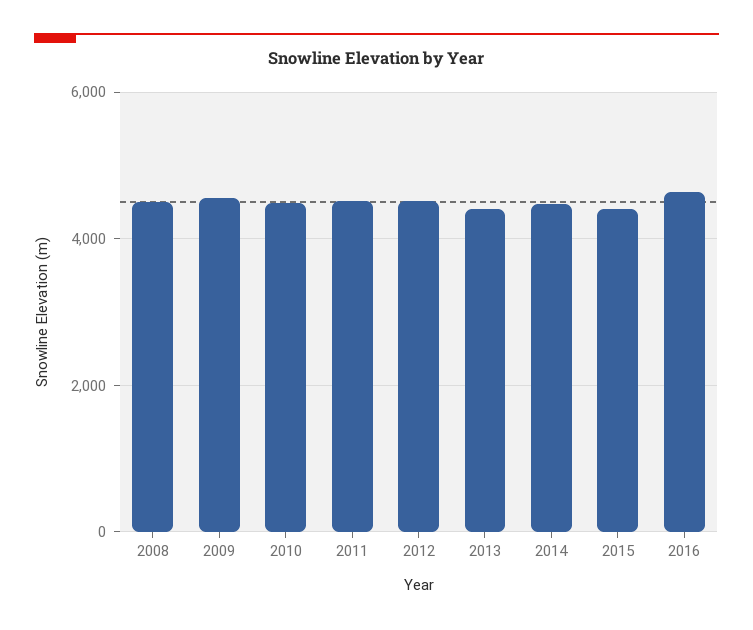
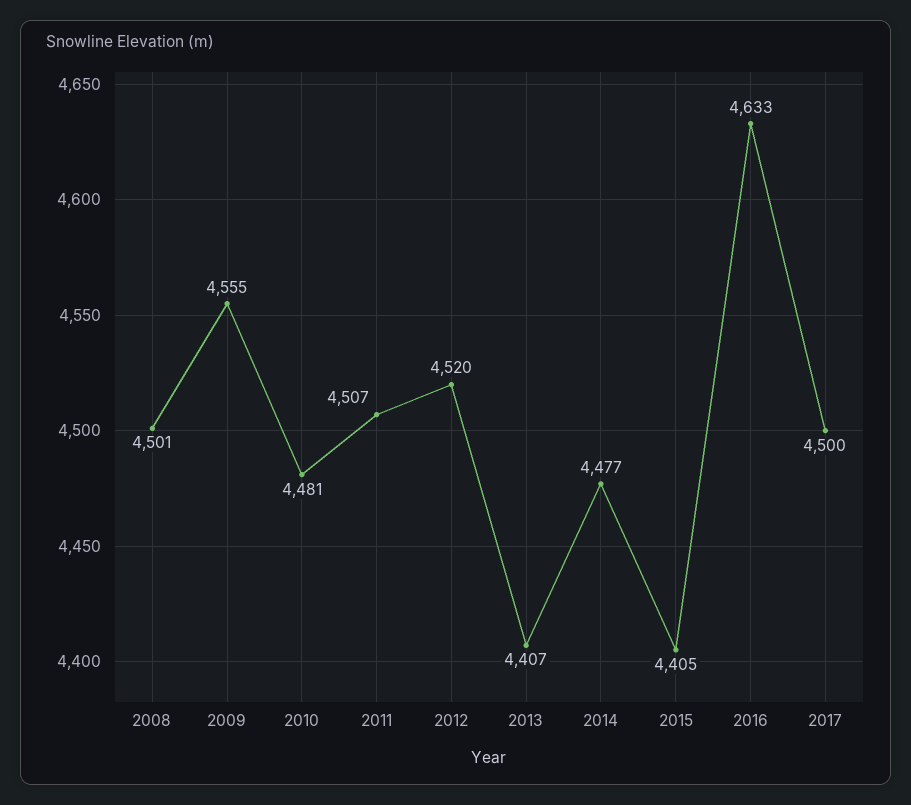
2017: none -> 4500

